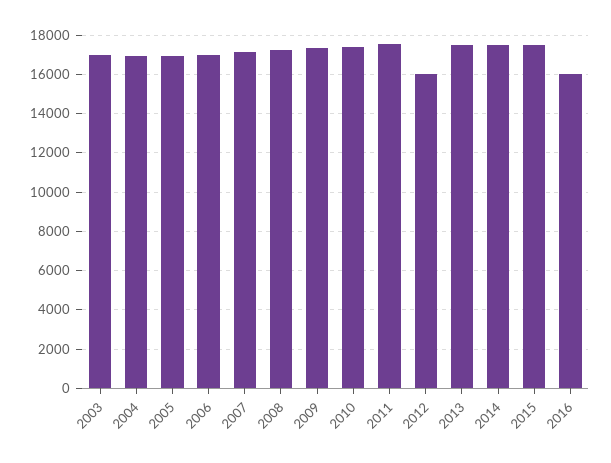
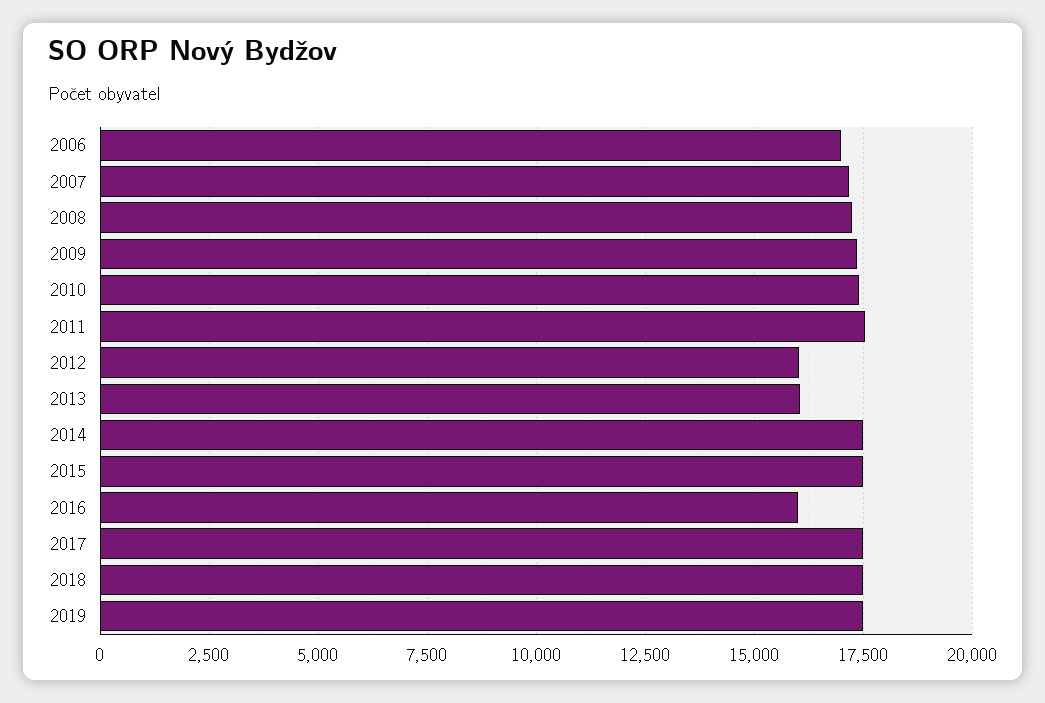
2003: 17000 -> none
2004: 17000 -> none
2005: 17000 -> none
2013: 17500 -> 16000
2017: none -> 17500
2018: none -> 17500
2019: none -> 17500

